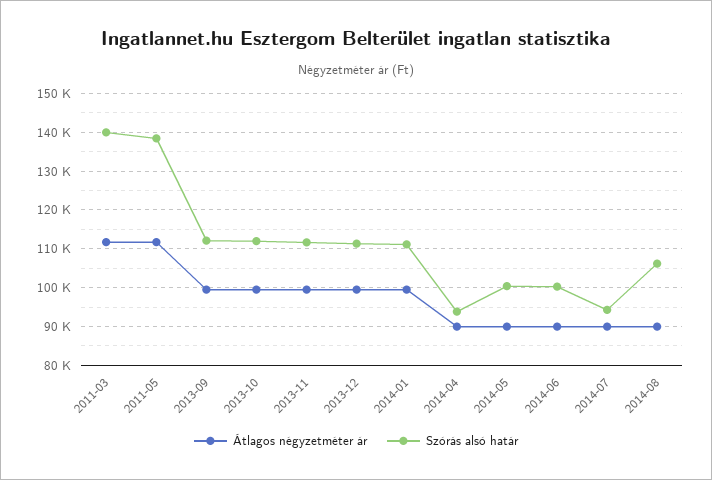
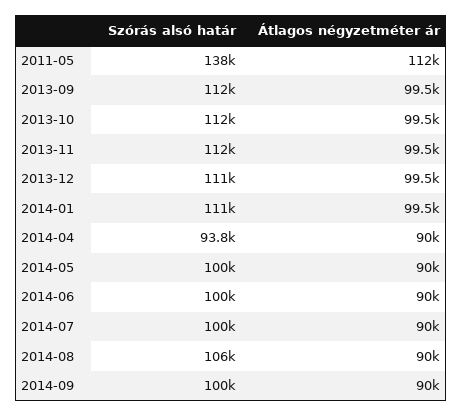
Átlagos négyzetméter ár, 2011-03: 112000 -> none
Szórás alsó határ, 2011-03: 140000 -> none
Szórás alsó határ, 2014-07: 94000 -> 100000
Szórás alsó határ, 2014-09: none -> 100000
Átlagos négyzetméter ár, 2014-09: none -> 90000

